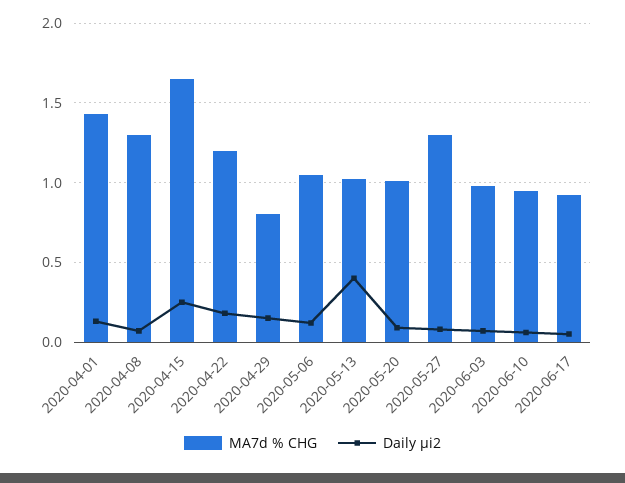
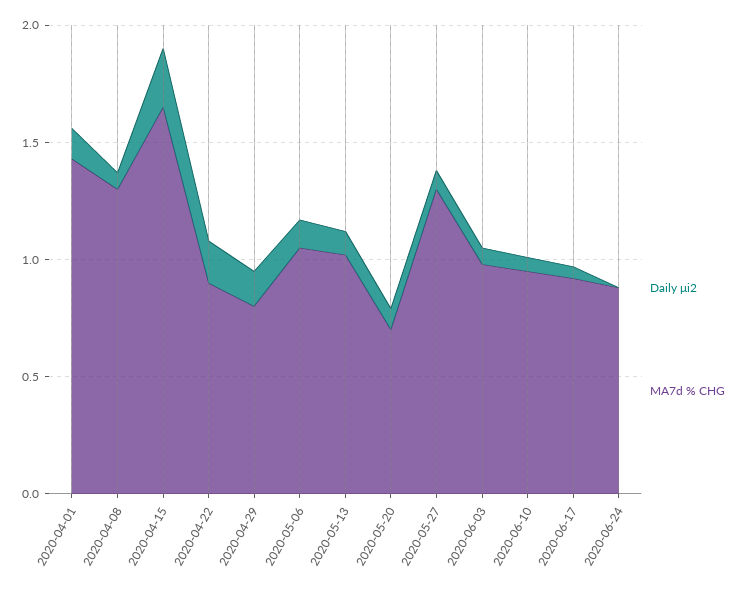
MA7d % CHG, 2020-04-22: 1.2 -> 0.9
Daily μi2, 2020-05-13: 0.4 -> 0.1
MA7d % CHG, 2020-05-20: 1 -> 0.7
Daily μi2, 2020-06-24: none -> 0
MA7d % CHG, 2020-06-24: none -> 0.9

